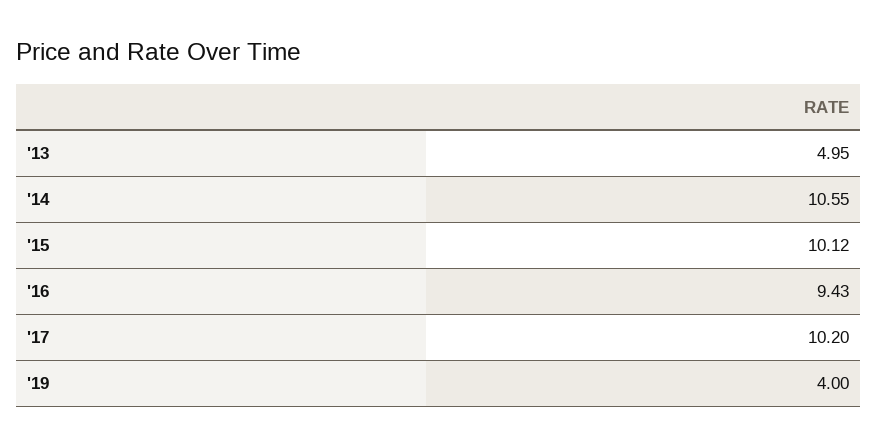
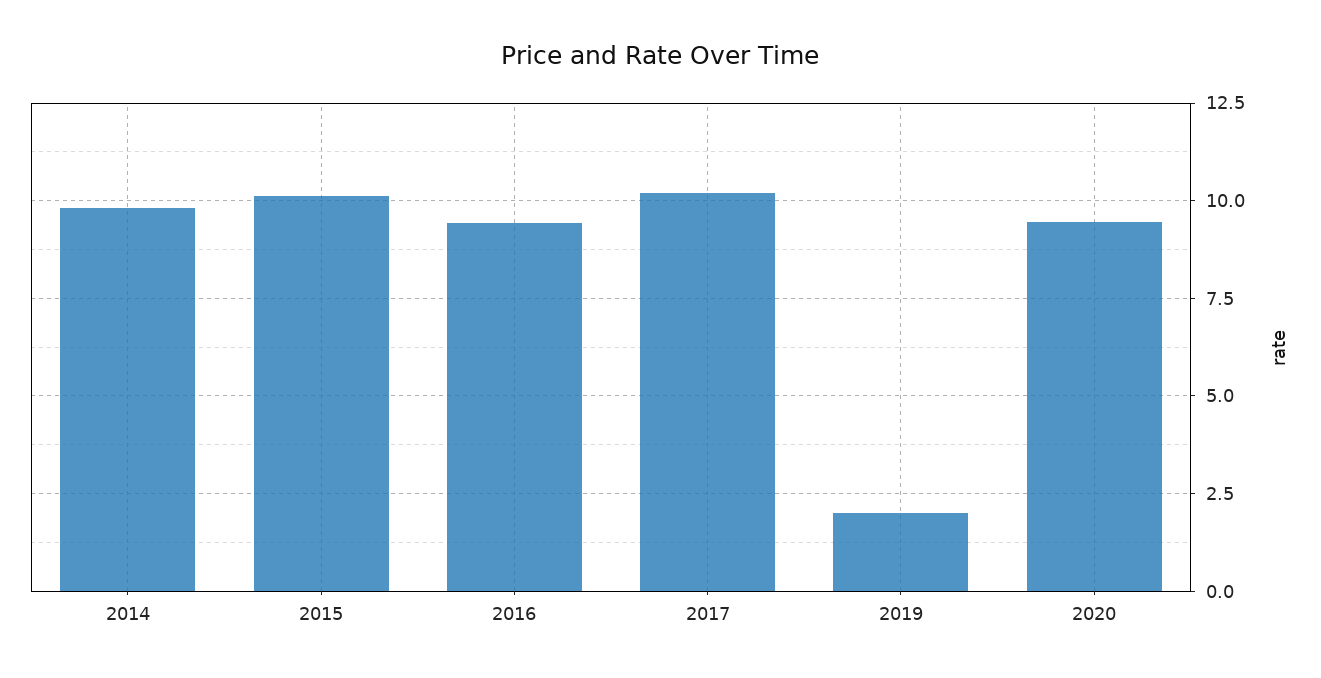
'13: 4.95 -> none
'14: 10.55 -> 9.75
'19: 4 -> 2
2020: none -> 9.5

